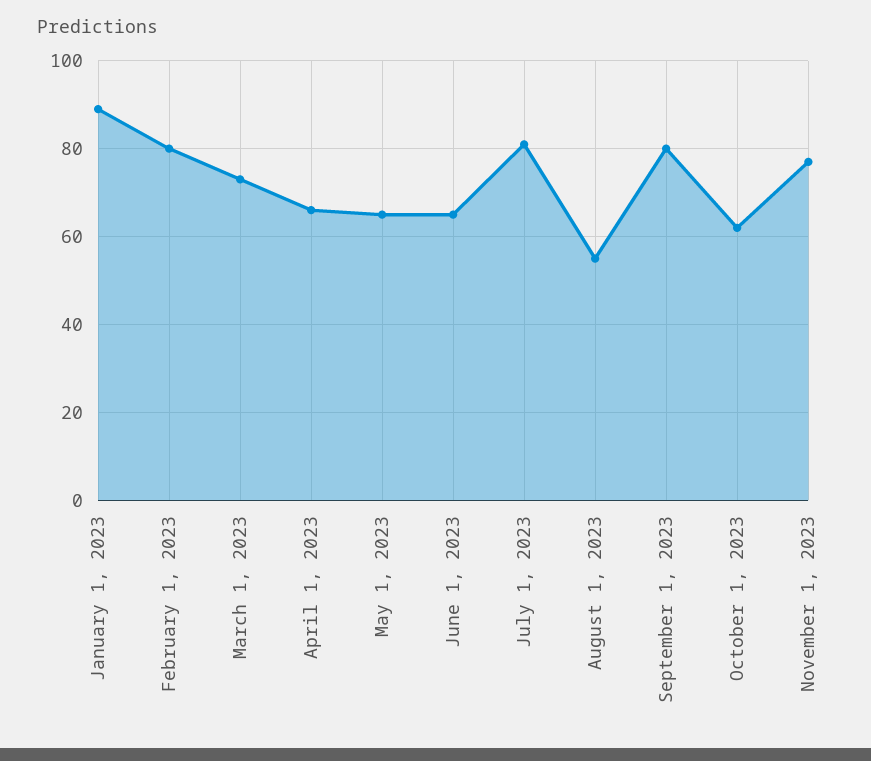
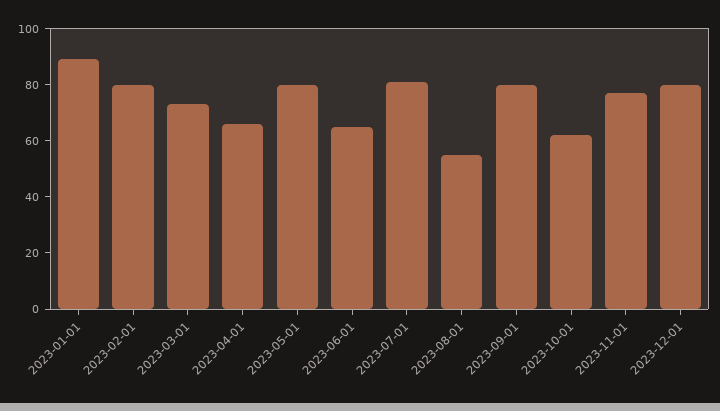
May 1, 2023: 65 -> 80
2023-12-01: none -> 80

